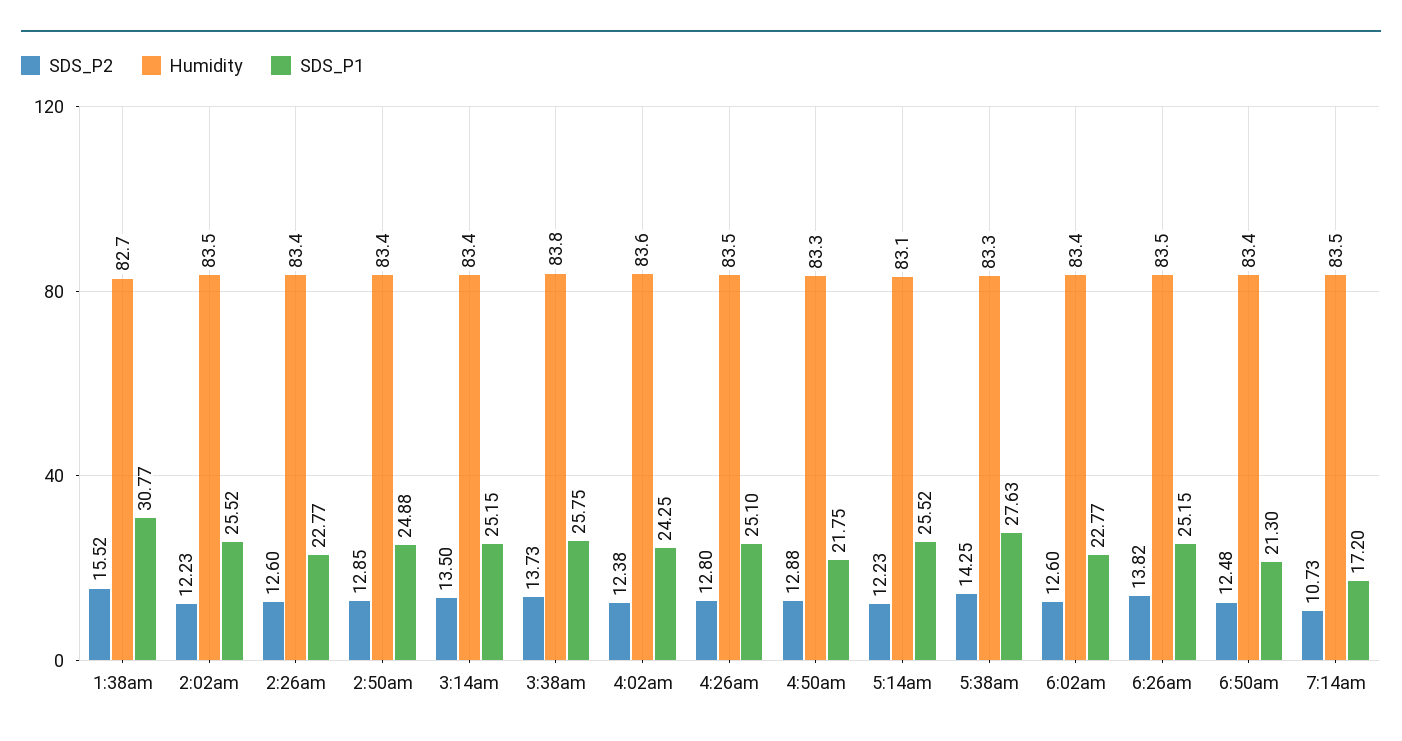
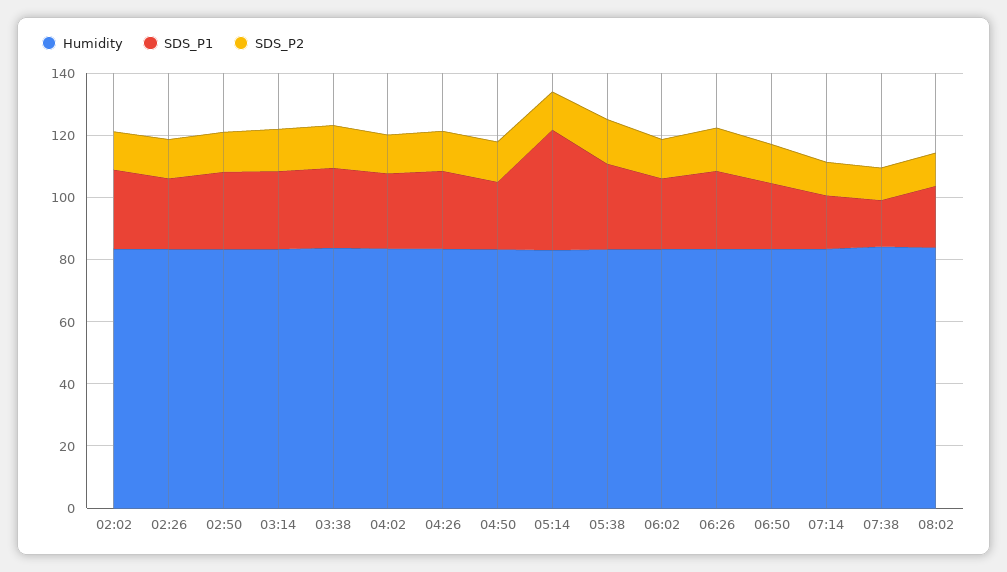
SDS_P2, 1:38am: 15.52 -> none
Humidity, 1:38am: 82.7 -> none
SDS_P1, 1:38am: 30.77 -> none
SDS_P1, 5:14am: 25.52 -> 40
Humidity, 07:38: none -> 85
SDS_P1, 07:38: none -> 15
SDS_P2, 07:38: none -> 10
Humidity, 08:02: none -> 85
SDS_P1, 08:02: none -> 20
SDS_P2, 08:02: none -> 10

